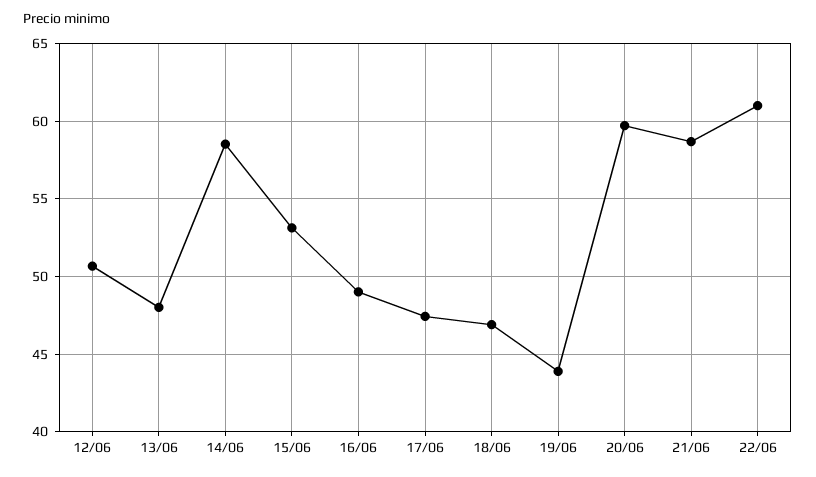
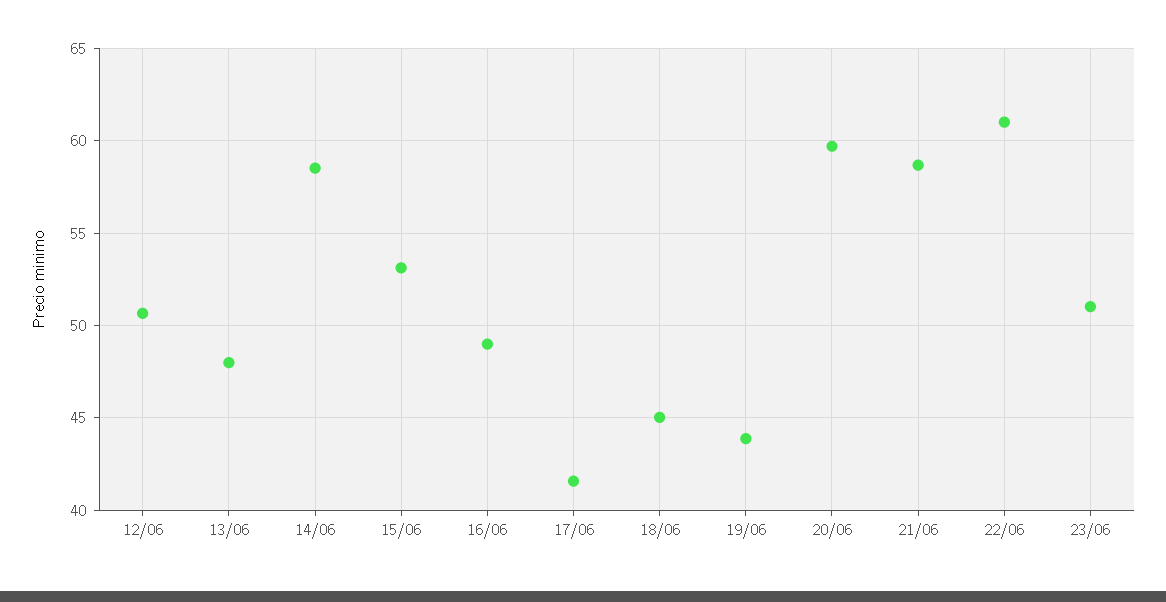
17/06: 47.5 -> 41.5
18/06: 47 -> 45
23/06: none -> 51

